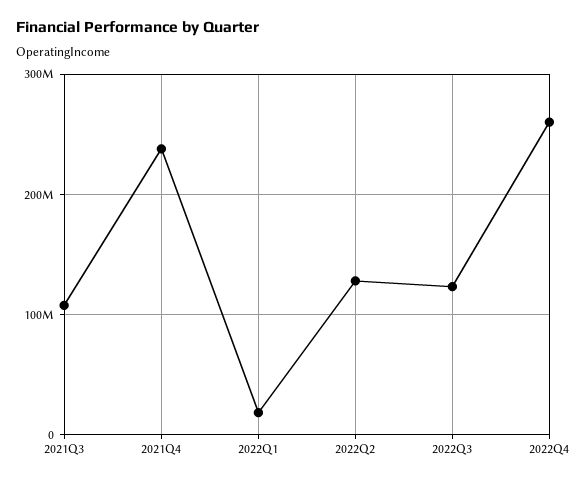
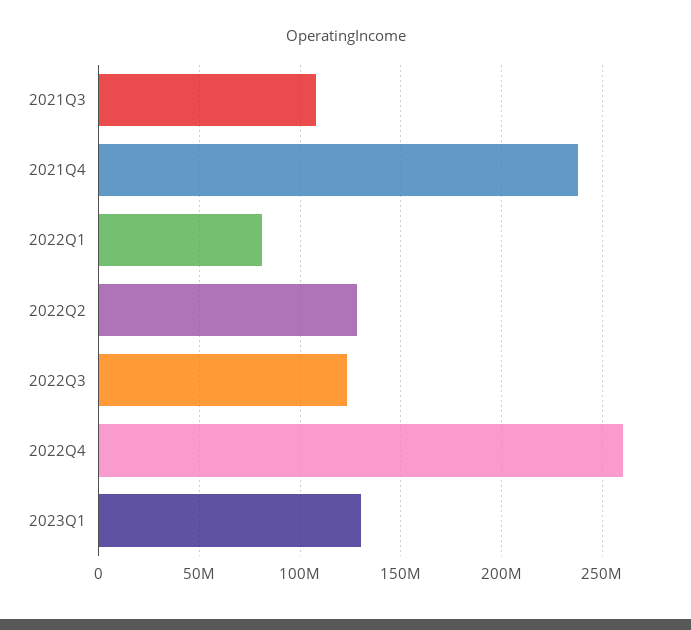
2022Q1: 20000000 -> 80000000
2023Q1: none -> 130000000

